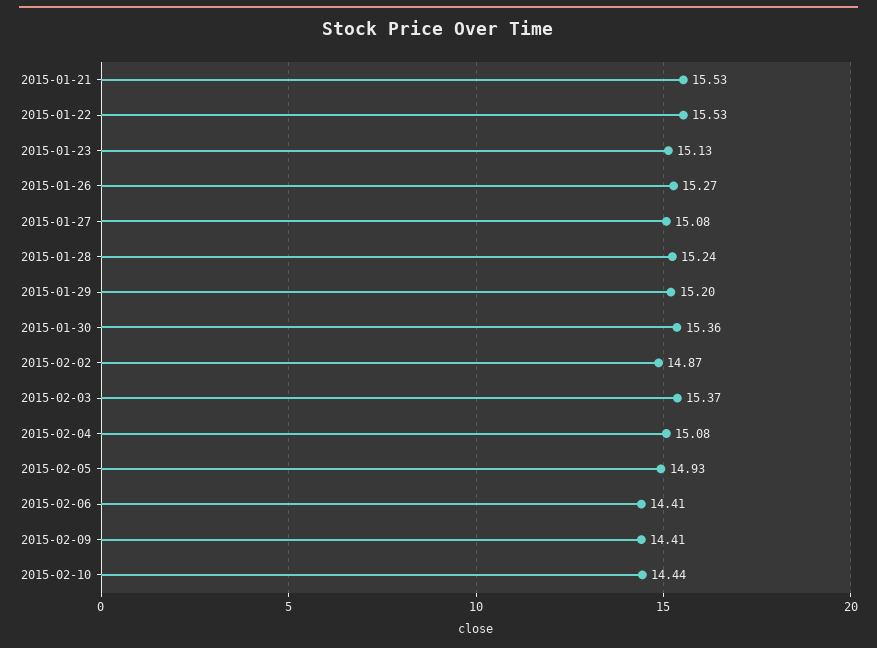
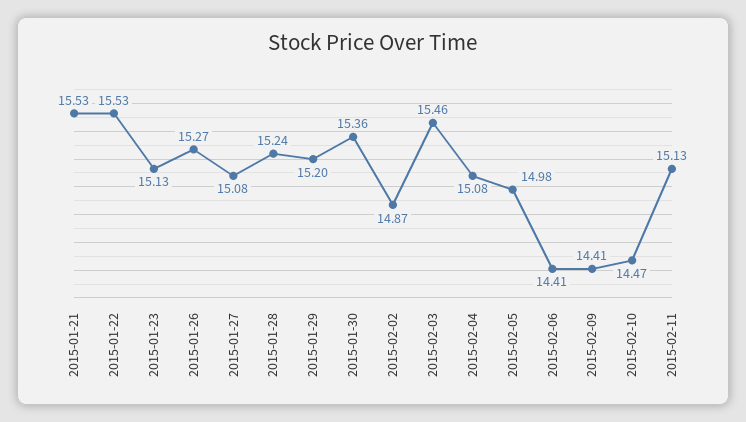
2015-02-03: 15.37 -> 15.46
2015-02-05: 14.93 -> 14.98
2015-02-10: 14.44 -> 14.47
2015-02-11: none -> 15.13

